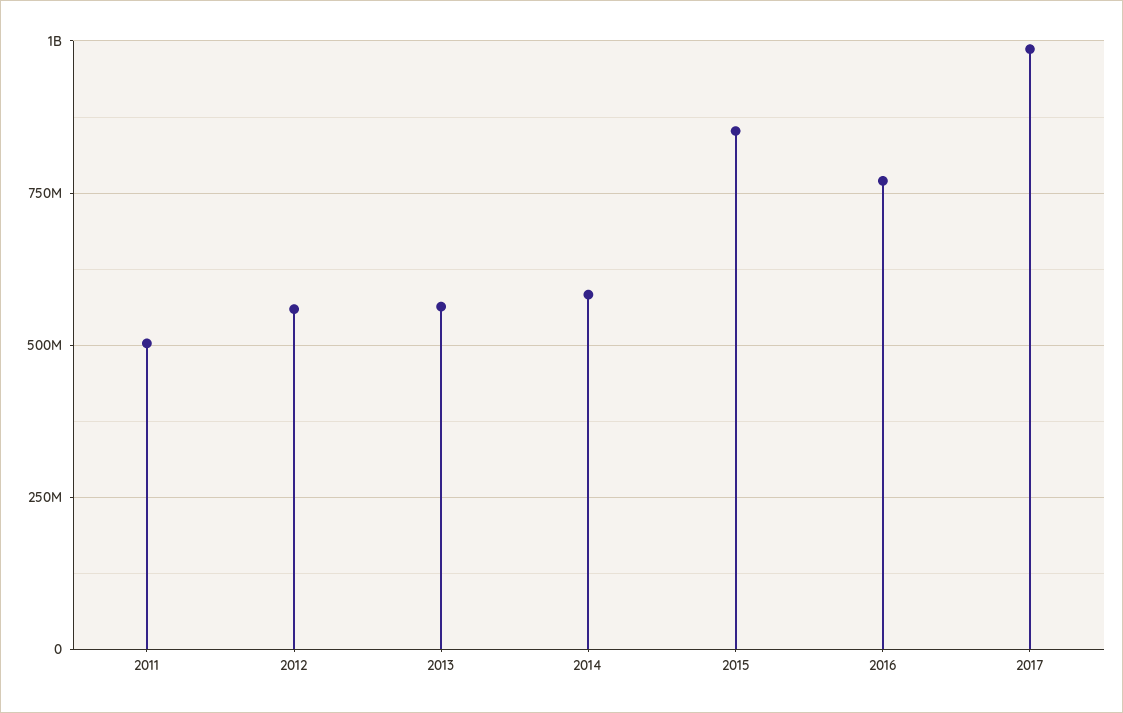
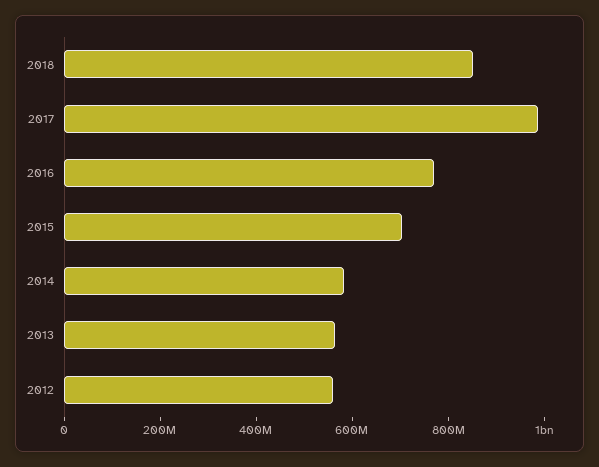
2011: 500000000 -> none
2015: 850000000 -> 700000000
2018: none -> 850000000

